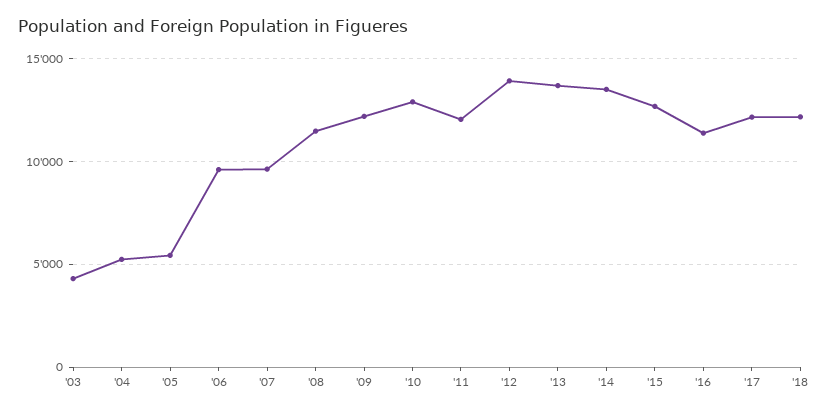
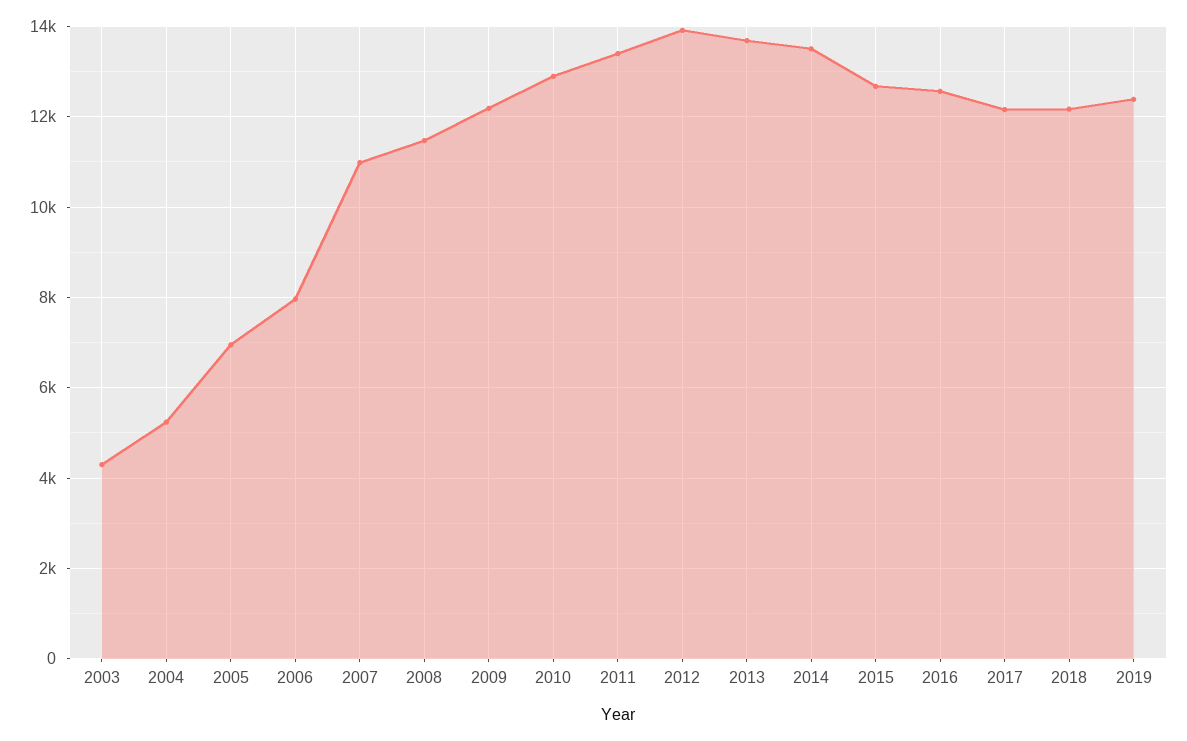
'05: 5500 -> 7000
'06: 9500 -> 8000
'07: 9500 -> 11000
'11: 12000 -> 13400
'16: 11500 -> 12600
2019: none -> 12400

